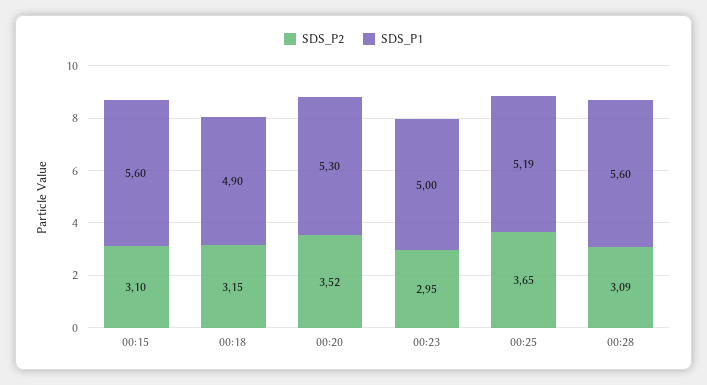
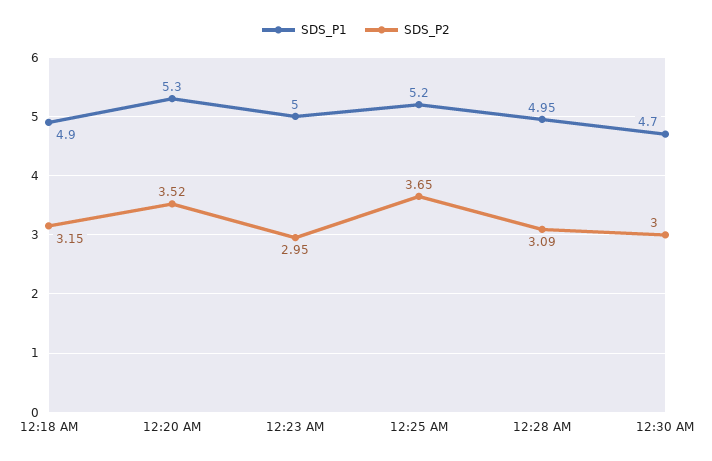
SDS_P2, 00:15: 3.1 -> none
SDS_P1, 00:15: 5.6 -> none
SDS_P1, 00:25: 5.19 -> 5.2
SDS_P1, 00:28: 5.6 -> 4.95
SDS_P1, 12:30 AM: none -> 4.7
SDS_P2, 12:30 AM: none -> 3

